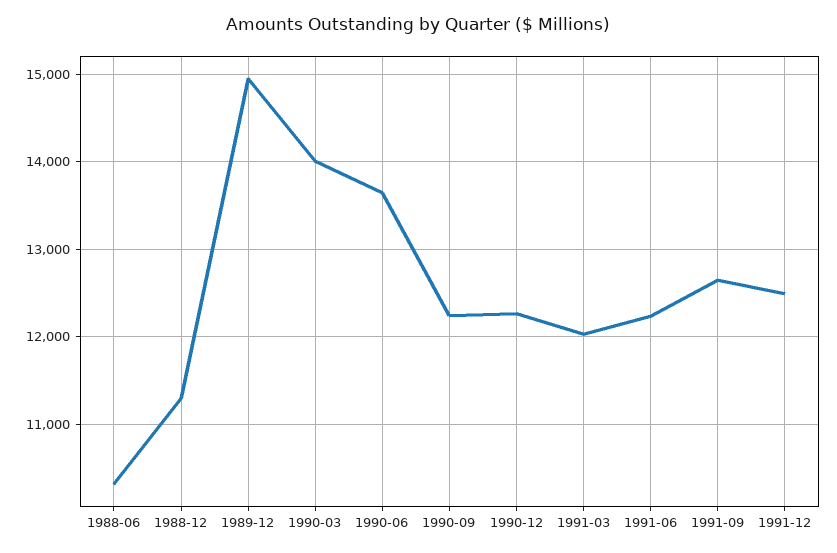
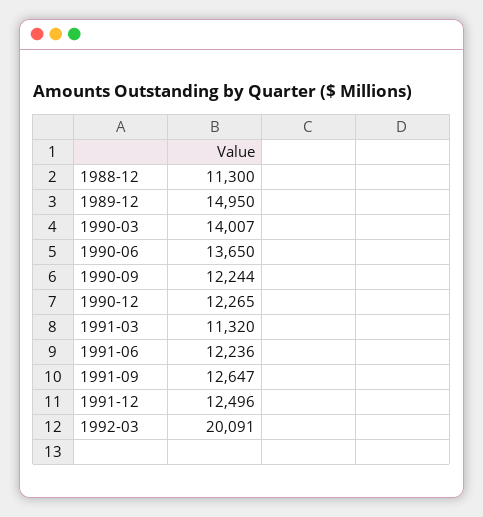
1988-06: 10300 -> none
1991-03: 12000 -> 11320
1992-03: none -> 20091

